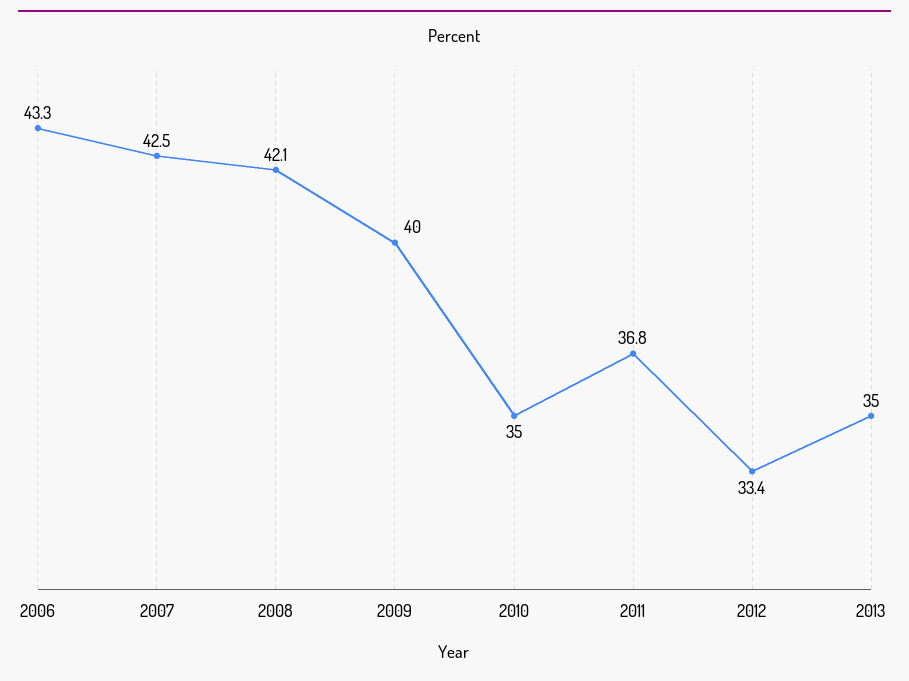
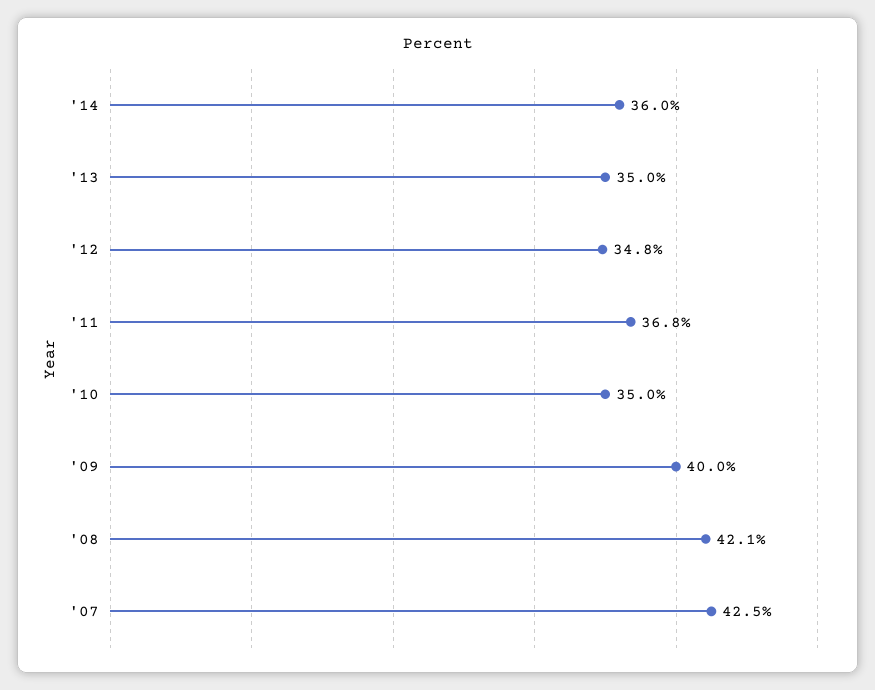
2006: 43.3 -> none
2012: 33.4 -> 34.8
'14: none -> 36

